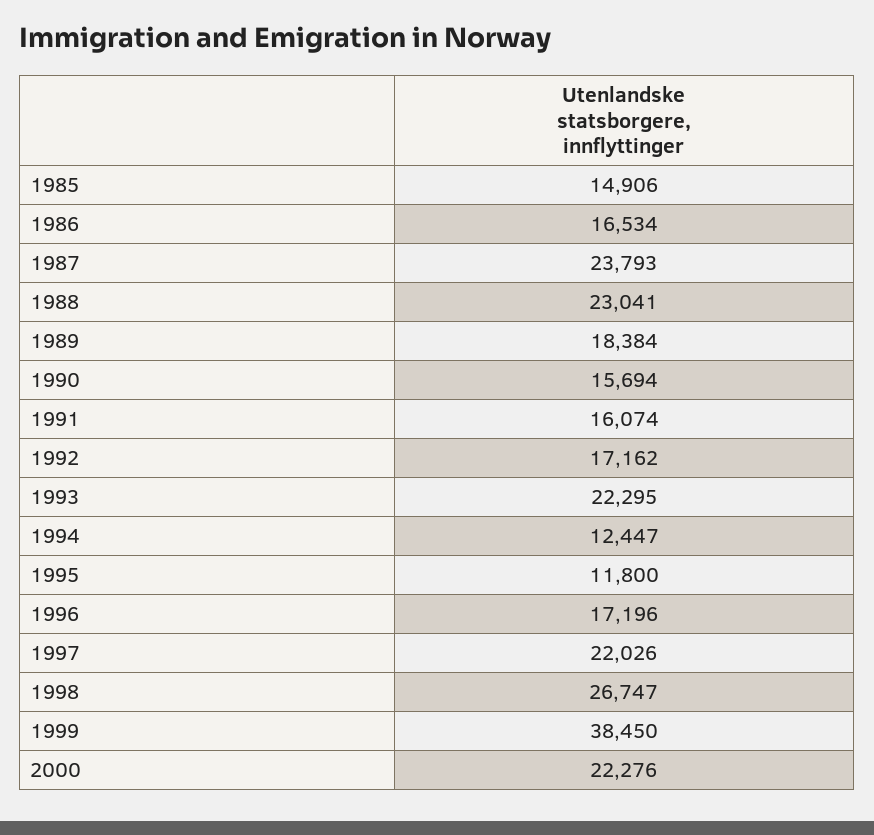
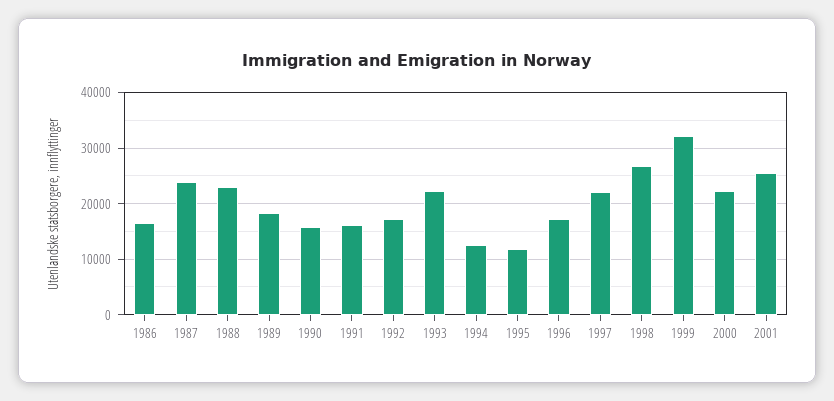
1985: 14906 -> none
1999: 38450 -> 32000
2001: none -> 26000

